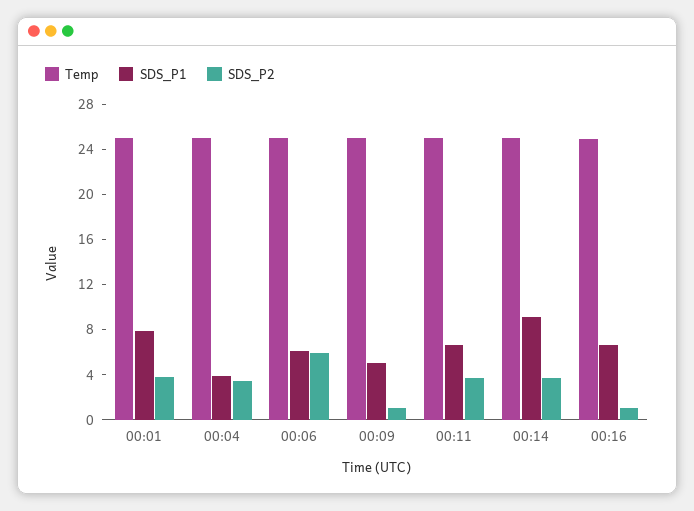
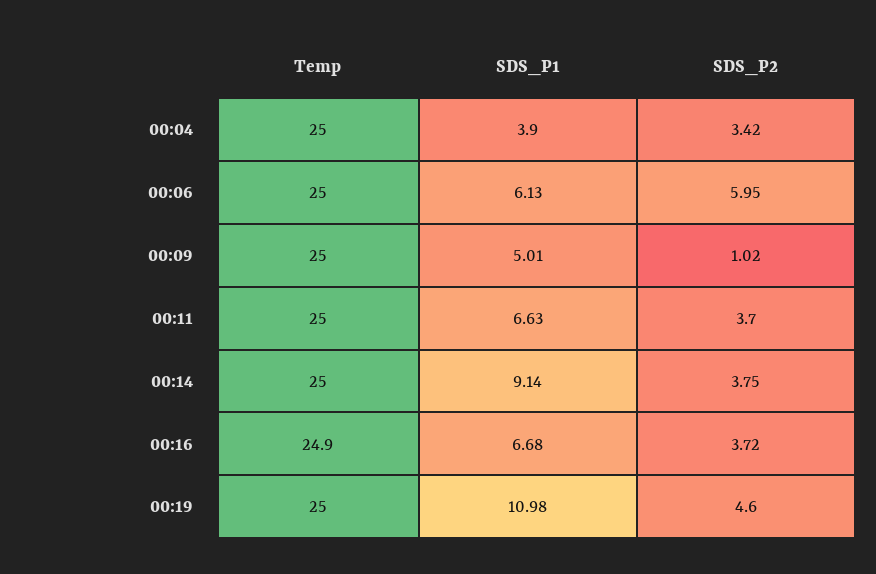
Temp, 00:01: 25 -> none
SDS_P1, 00:01: 8 -> none
SDS_P2, 00:01: 4 -> none
SDS_P2, 00:16: 1 -> 3.72
Temp, 00:19: none -> 25
SDS_P1, 00:19: none -> 10.98
SDS_P2, 00:19: none -> 4.6

